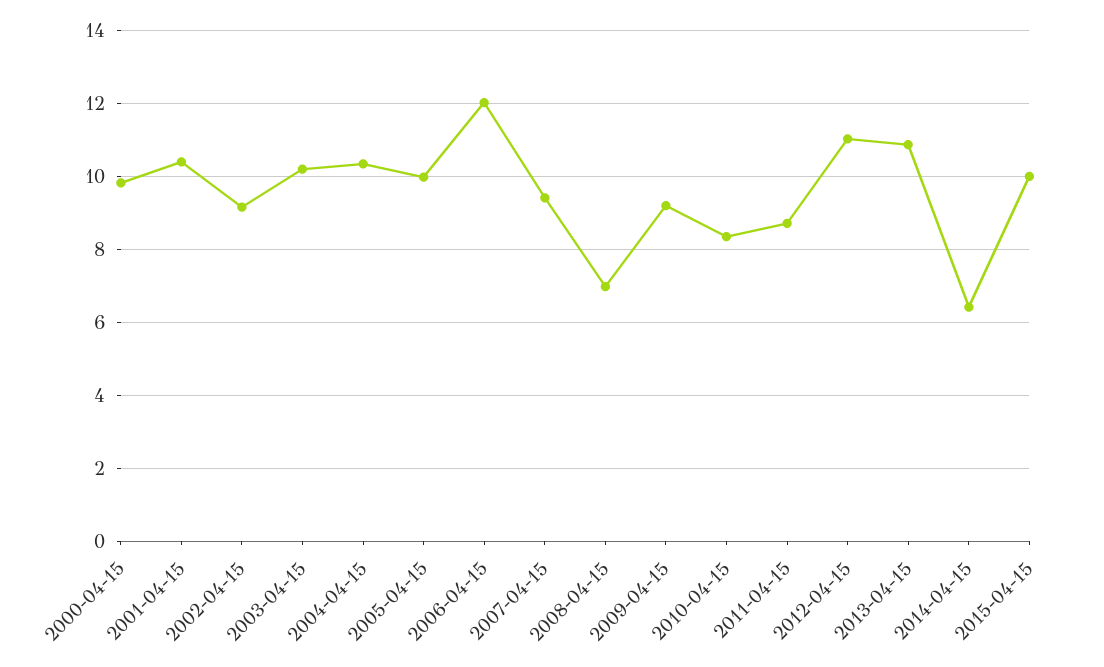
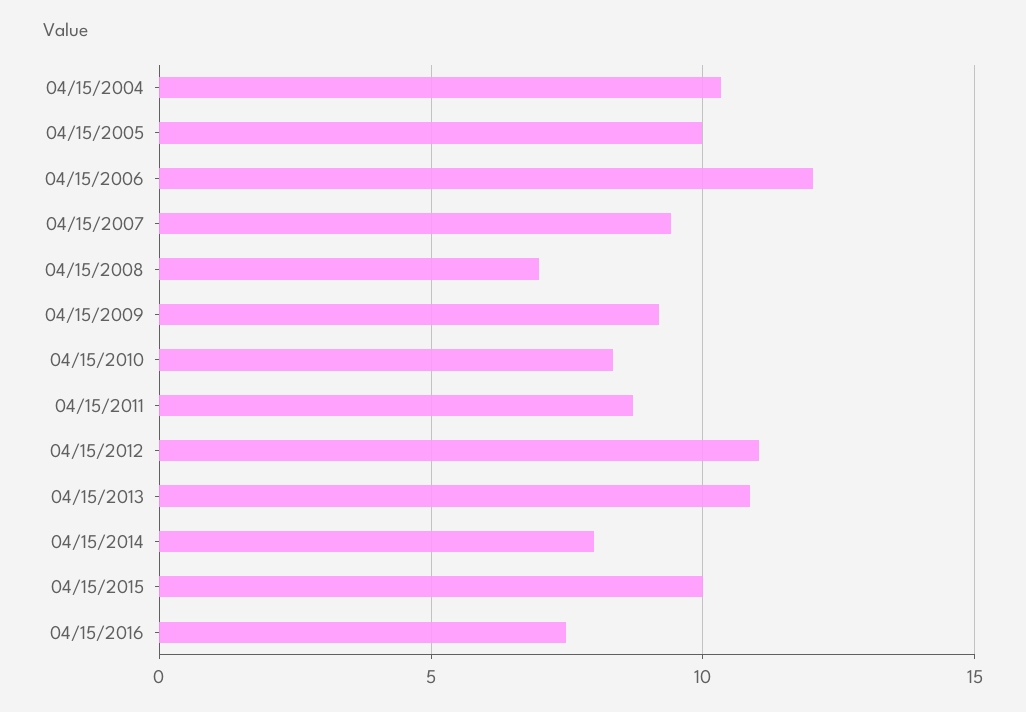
2000-04-15: 9.8 -> none
2001-04-15: 10.4 -> none
2002-04-15: 9.2 -> none
2003-04-15: 10.2 -> none
2014-04-15: 6.4 -> 8
04/15/2016: none -> 7.5

